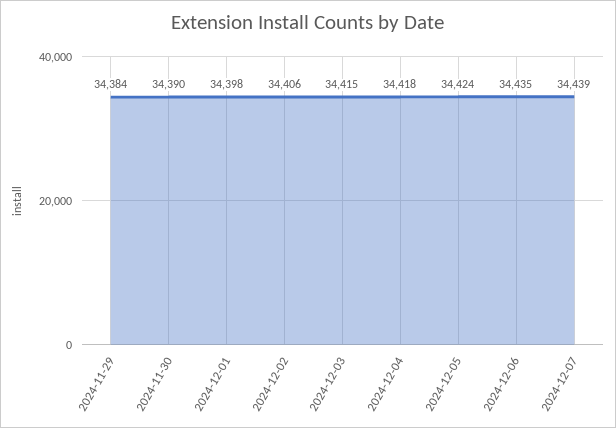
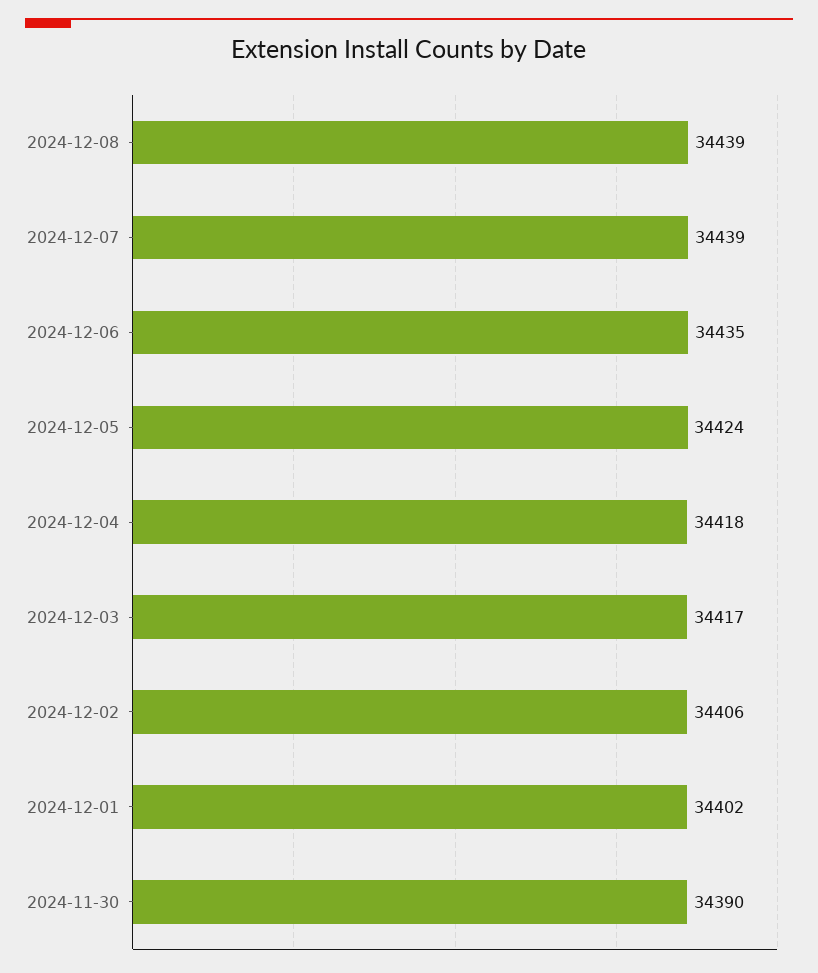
2024-11-29: 34384 -> none
2024-12-01: 34398 -> 34402
2024-12-03: 34415 -> 34417
2024-12-08: none -> 34439

